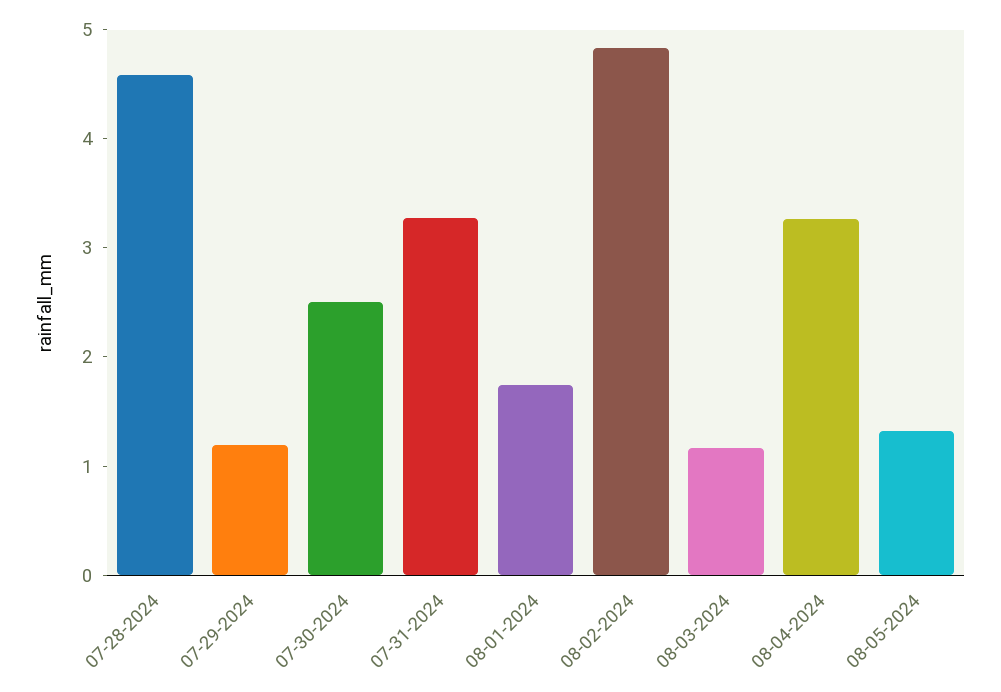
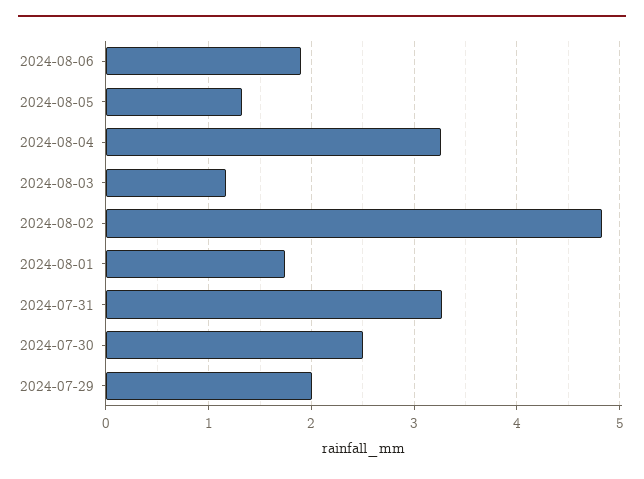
07-28-2024: 4.6 -> none
07-29-2024: 1.2 -> 2
2024-08-06: none -> 1.9

